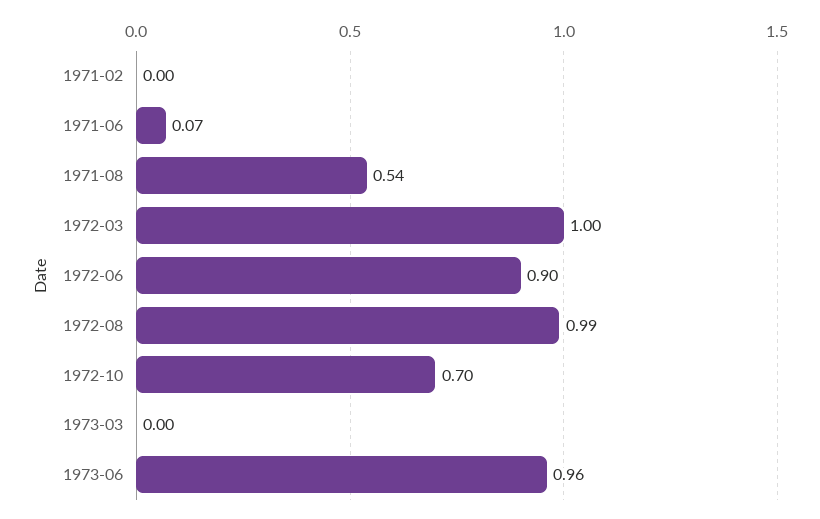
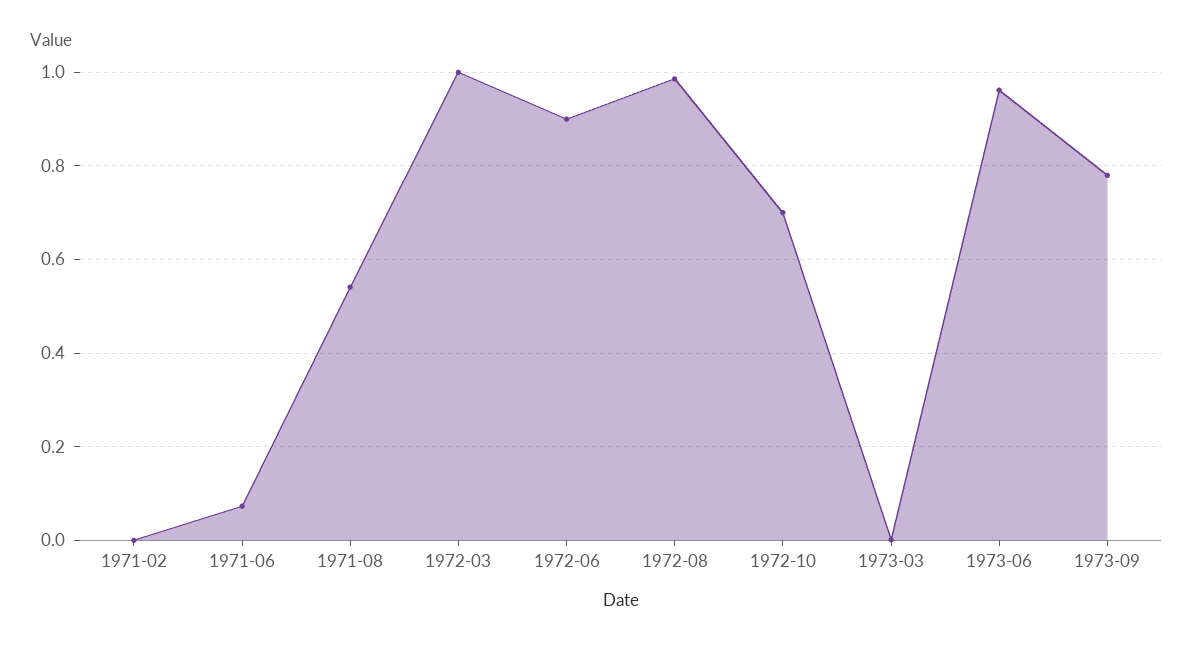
1973-09: none -> 0.78

